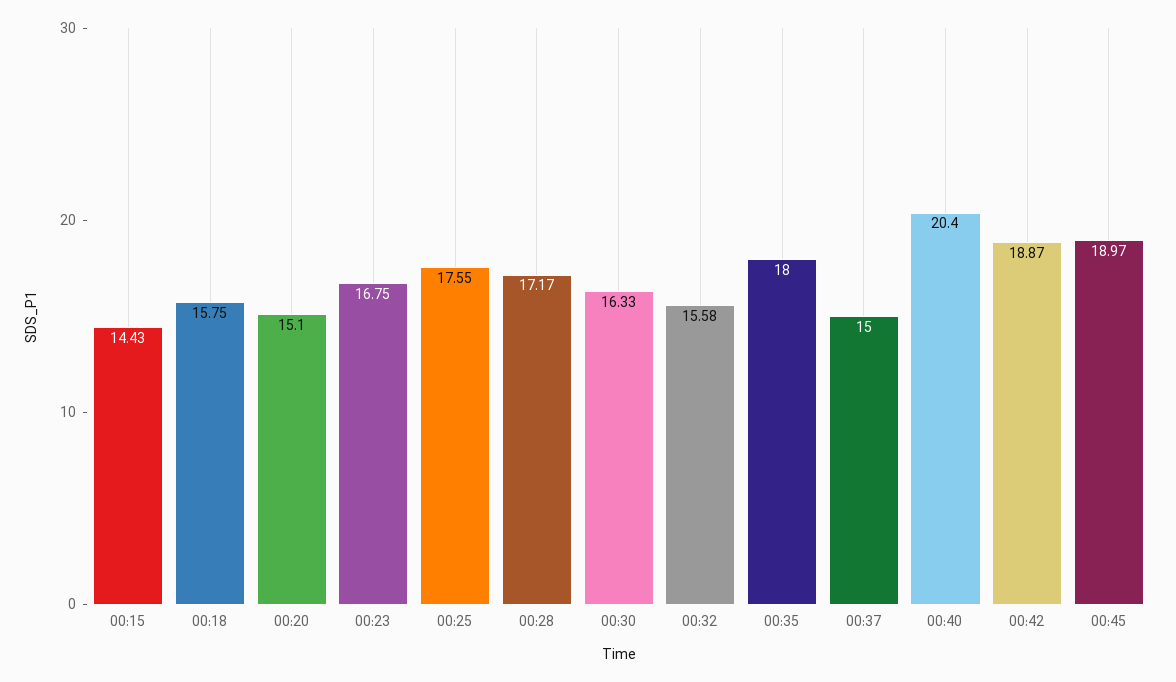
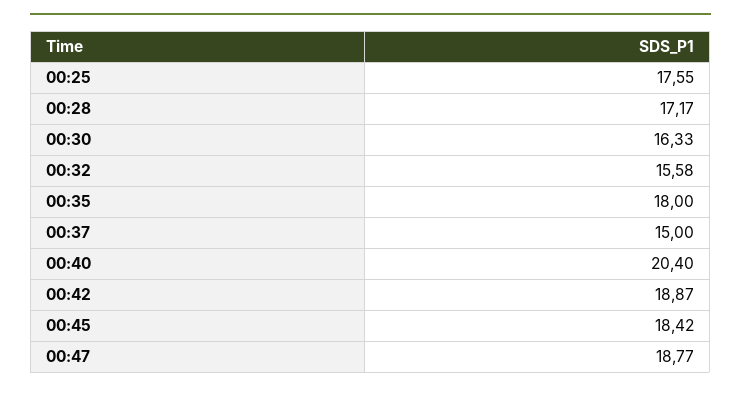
00:15: 14.43 -> none
00:18: 15.75 -> none
00:20: 15.1 -> none
00:23: 16.75 -> none
00:45: 18.97 -> 18.42
00:47: none -> 18.77

